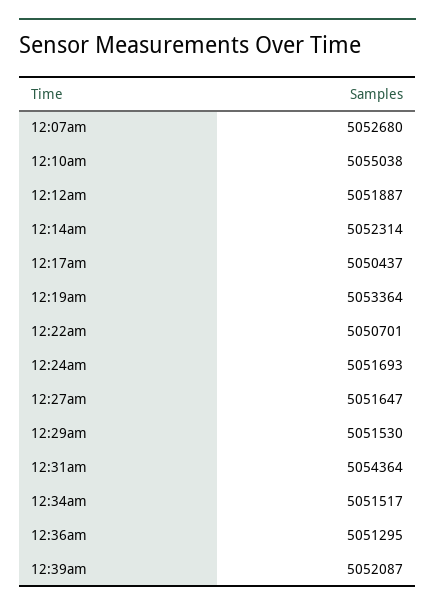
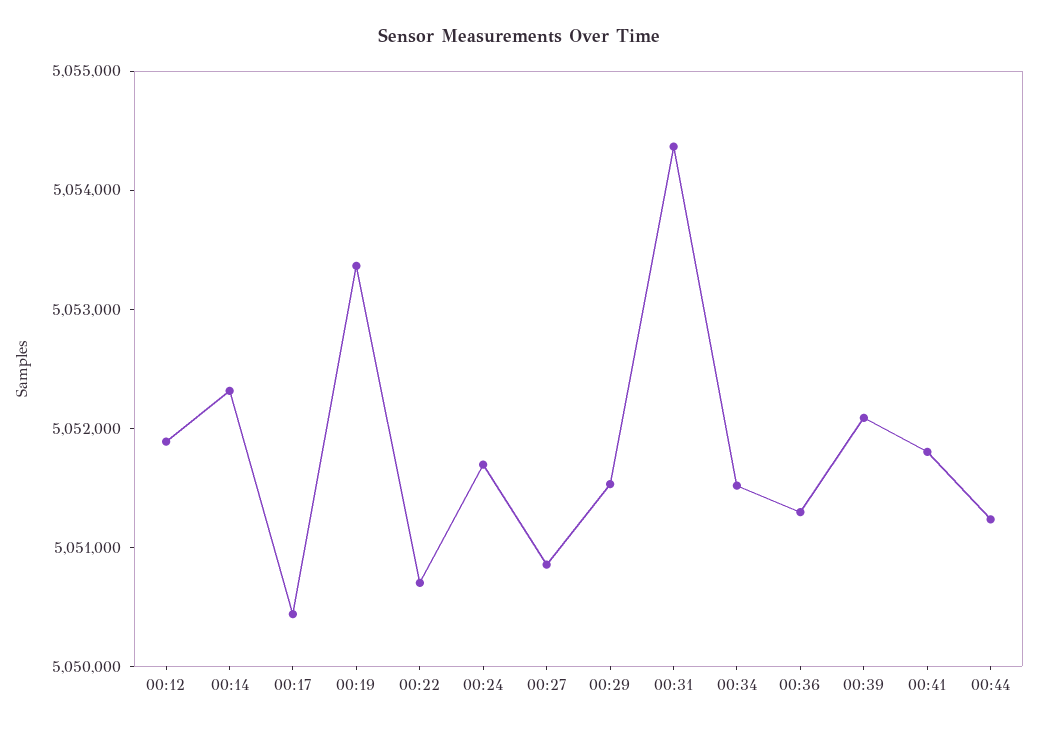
12:07am: 5052680 -> none
12:10am: 5055038 -> none
12:27am: 5051647 -> 5050800
00:41: none -> 5051800
00:44: none -> 5051200

